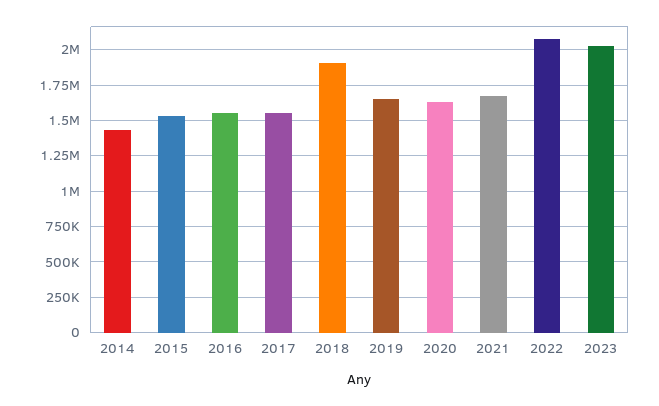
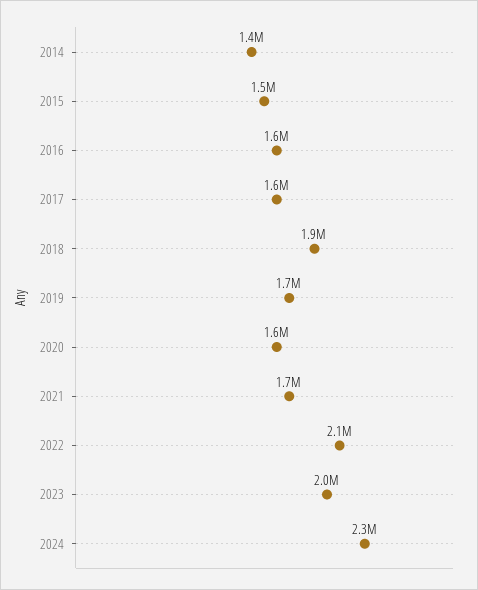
2024: none -> 2300000

